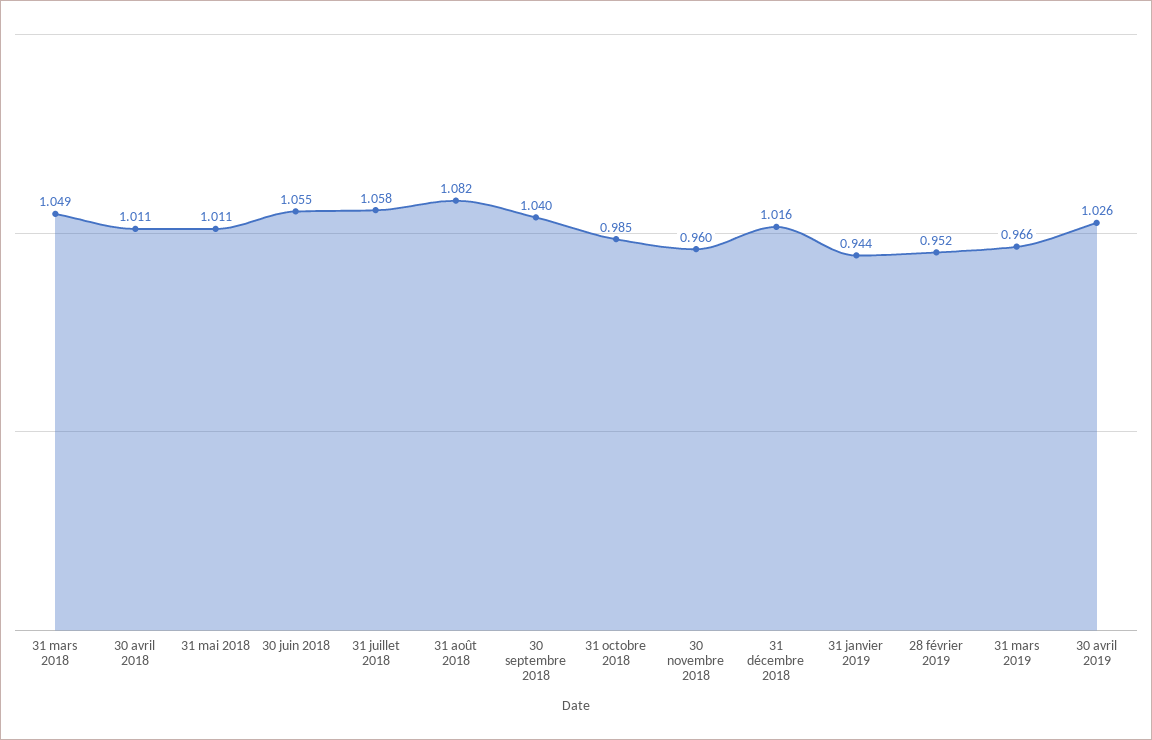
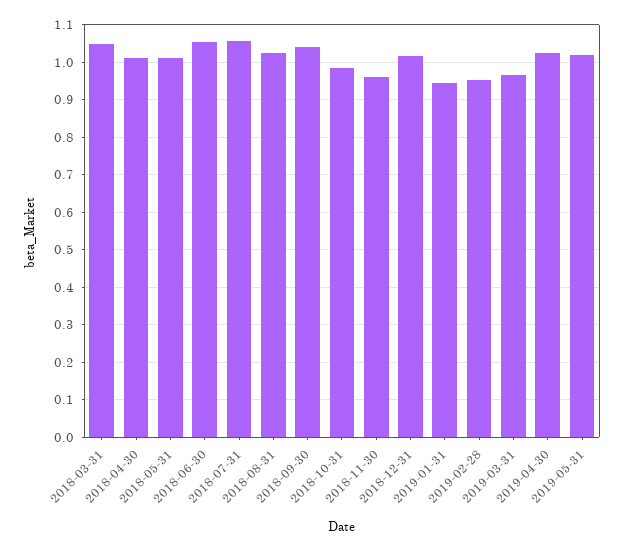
31 août 2018: 1.082 -> 1.02
2019-05-31: none -> 1.02

